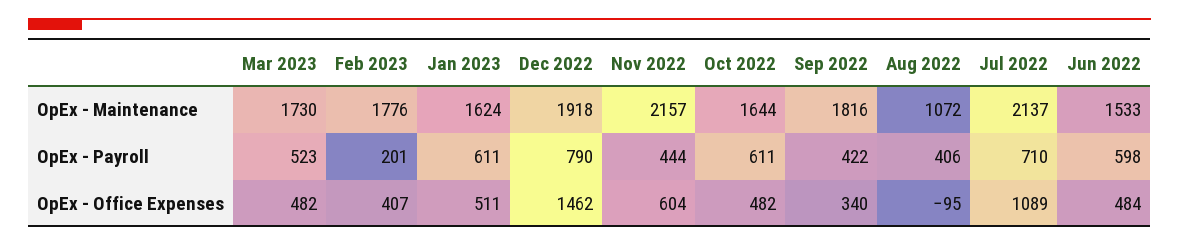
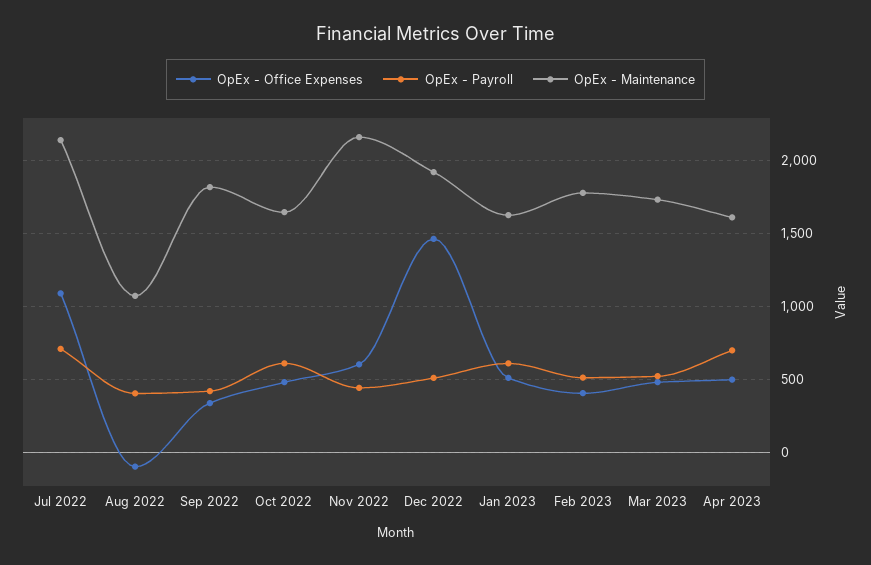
OpEx - Maintenance, Jun 2022: 1533 -> none
OpEx - Payroll, Feb 2023: 201 -> 500
OpEx - Payroll, Dec 2022: 790 -> 500
OpEx - Payroll, Jun 2022: 598 -> none
OpEx - Office Expenses, Jun 2022: 484 -> none
OpEx - Office Expenses, Apr 2023: none -> 500
OpEx - Payroll, Apr 2023: none -> 700
OpEx - Maintenance, Apr 2023: none -> 1600

